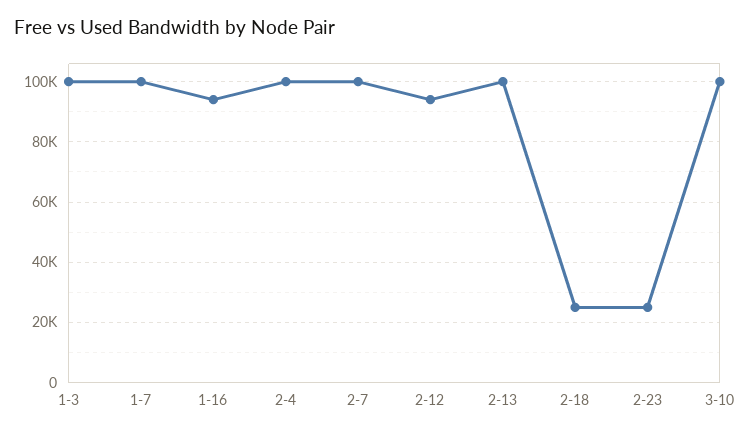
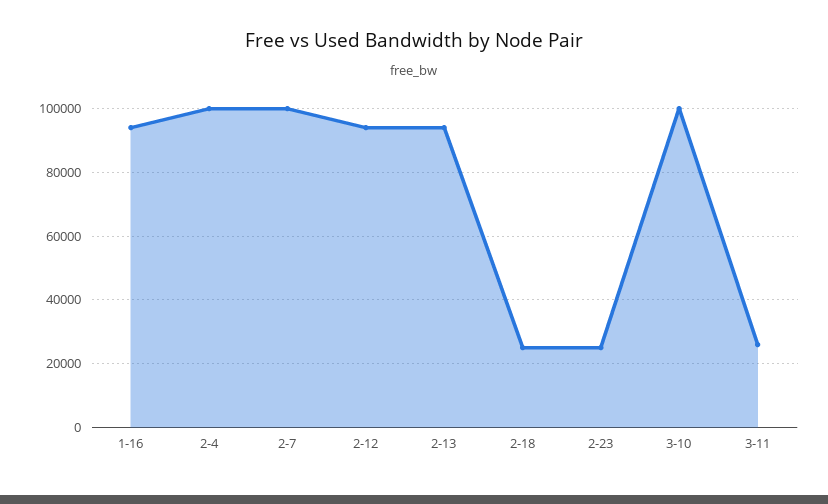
1-3: 100000 -> none
1-7: 100000 -> none
2-13: 100000 -> 94000
3-11: none -> 26000

